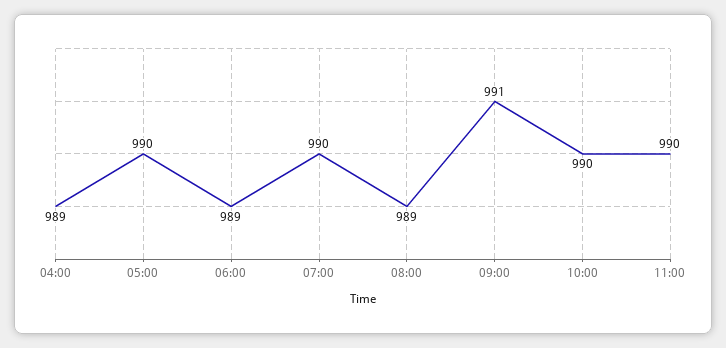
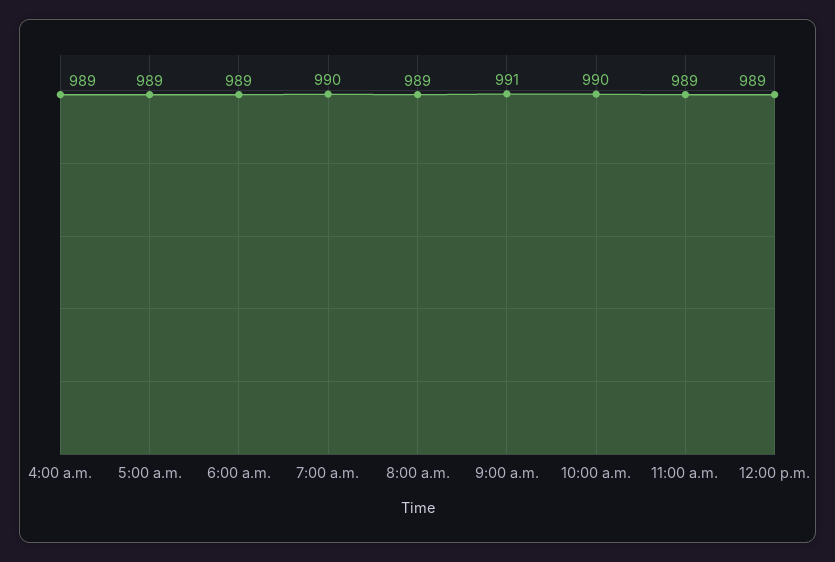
05:00: 990 -> 989
11:00: 990 -> 989
12:00 p.m.: none -> 989

